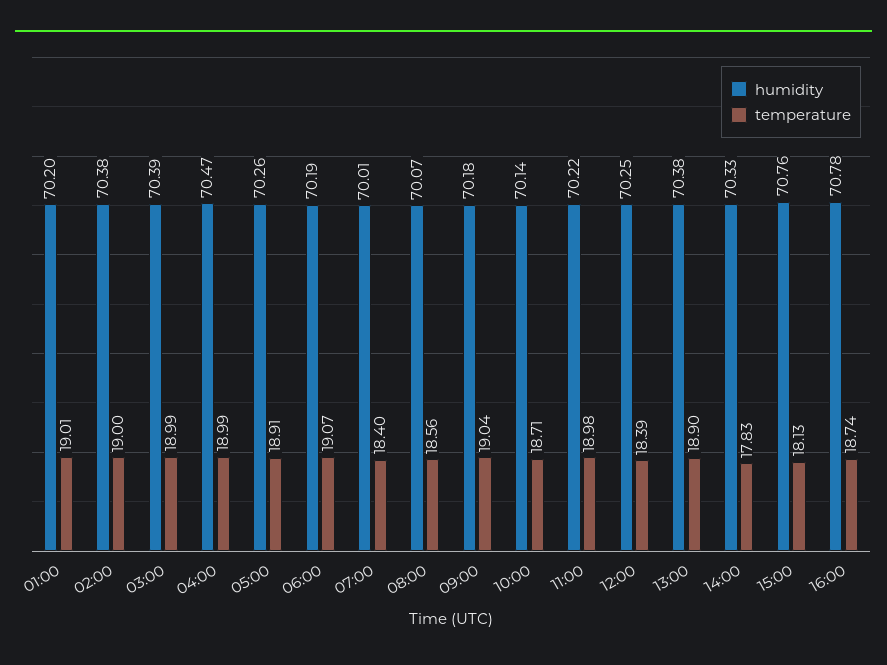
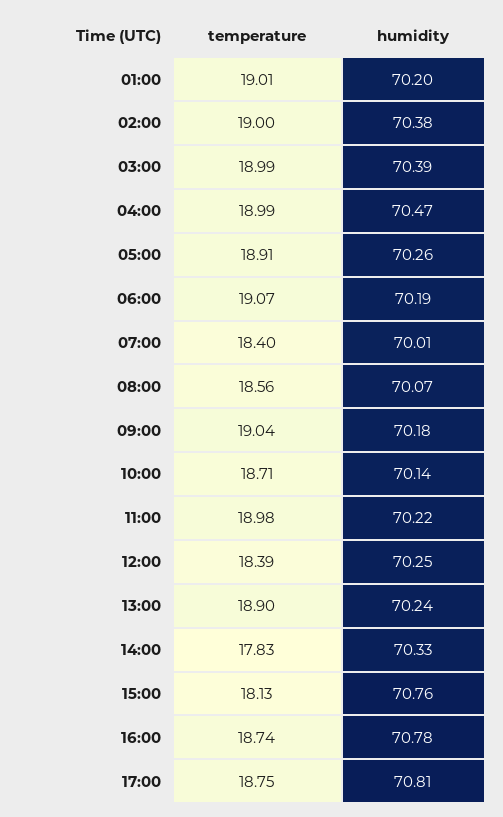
humidity, 13:00: 70.38 -> 70.24
temperature, 17:00: none -> 18.75
humidity, 17:00: none -> 70.81

